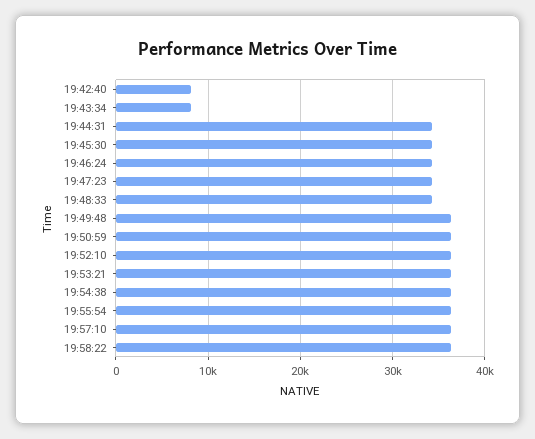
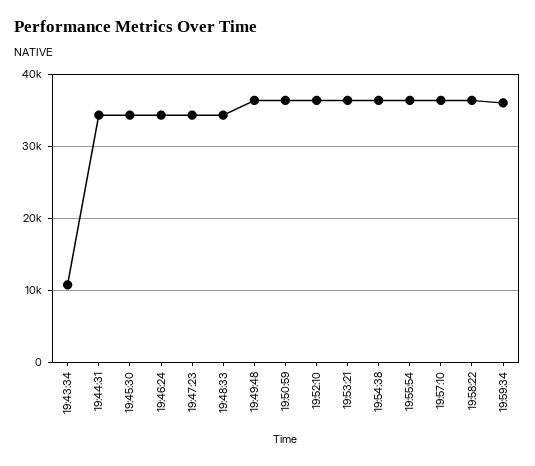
19:42:40: 8000 -> none
19:43:34: 8000 -> 11000
19:59:34: none -> 36000

